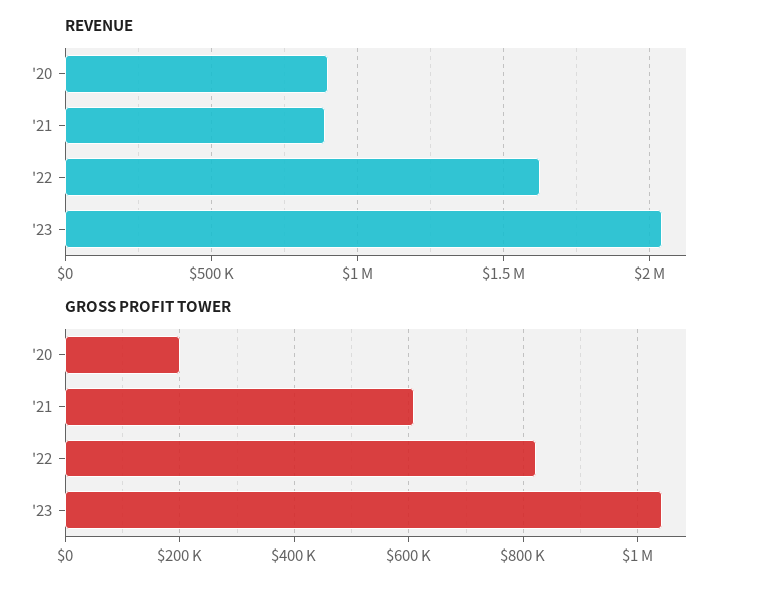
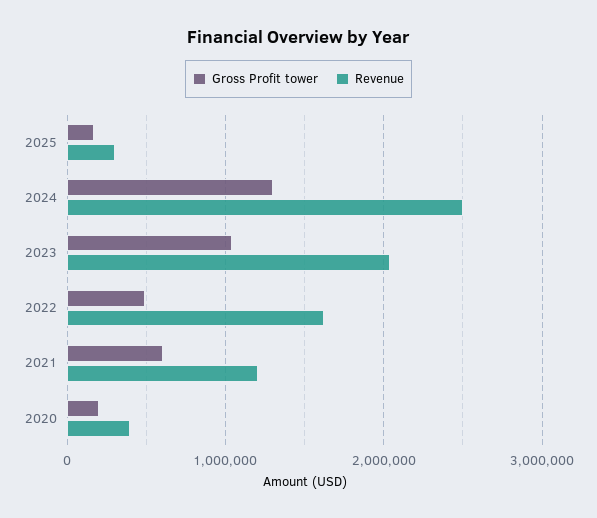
REVENUE, '20: 900000 -> 400000
REVENUE, '21: 900000 -> 1200000
GROSS PROFIT TOWER, '22: 820000 -> 500000
GROSS PROFIT TOWER, 2025: none -> 200000
REVENUE, 2025: none -> 300000
GROSS PROFIT TOWER, 2024: none -> 1300000
REVENUE, 2024: none -> 2500000

